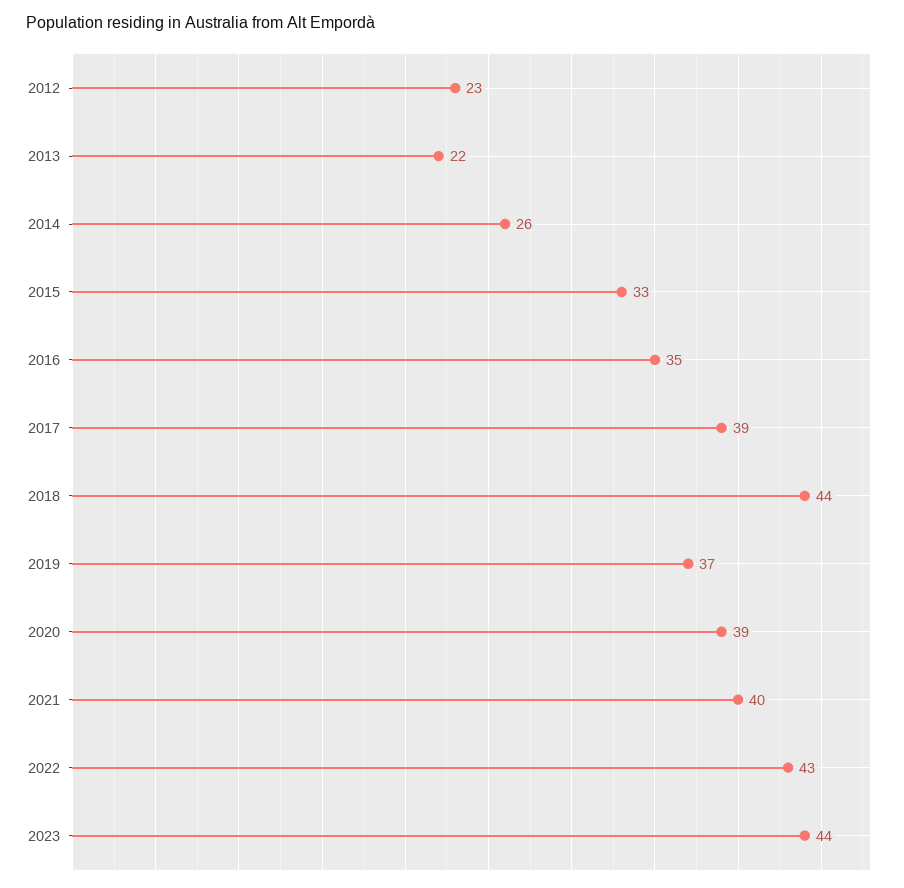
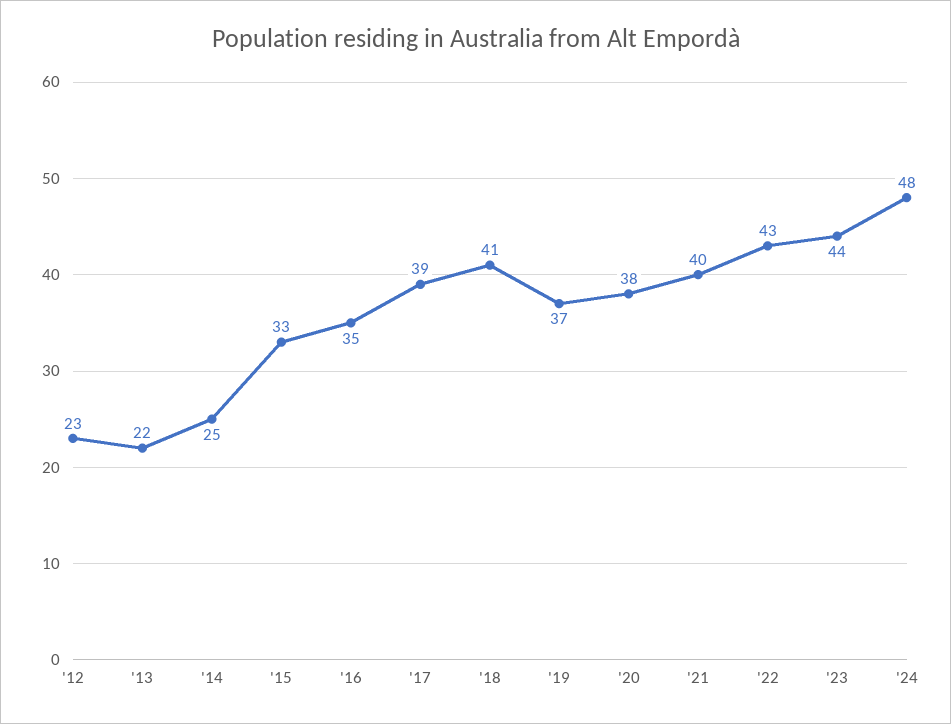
2014: 26 -> 25
2018: 44 -> 41
2020: 39 -> 38
'24: none -> 48

